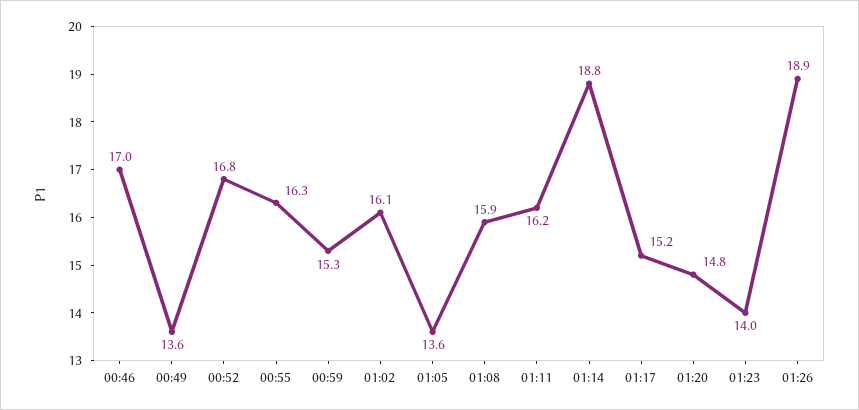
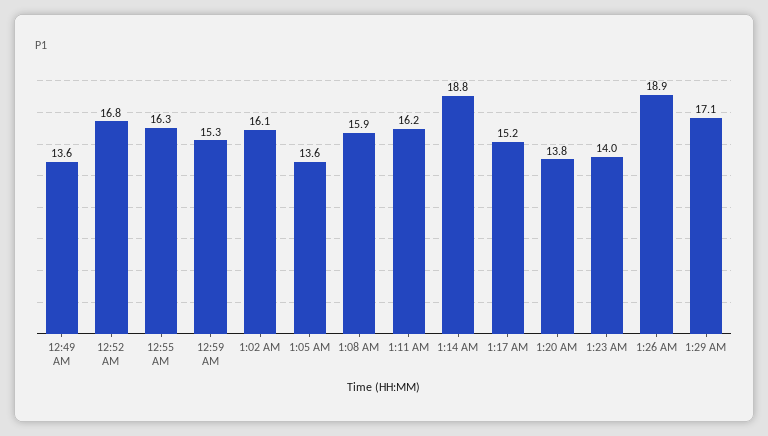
00:46: 17 -> none
01:20: 14.8 -> 13.8
1:29 AM: none -> 17.1

